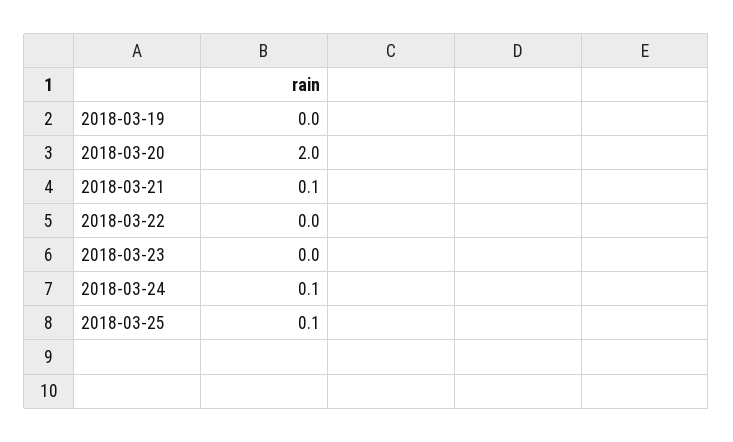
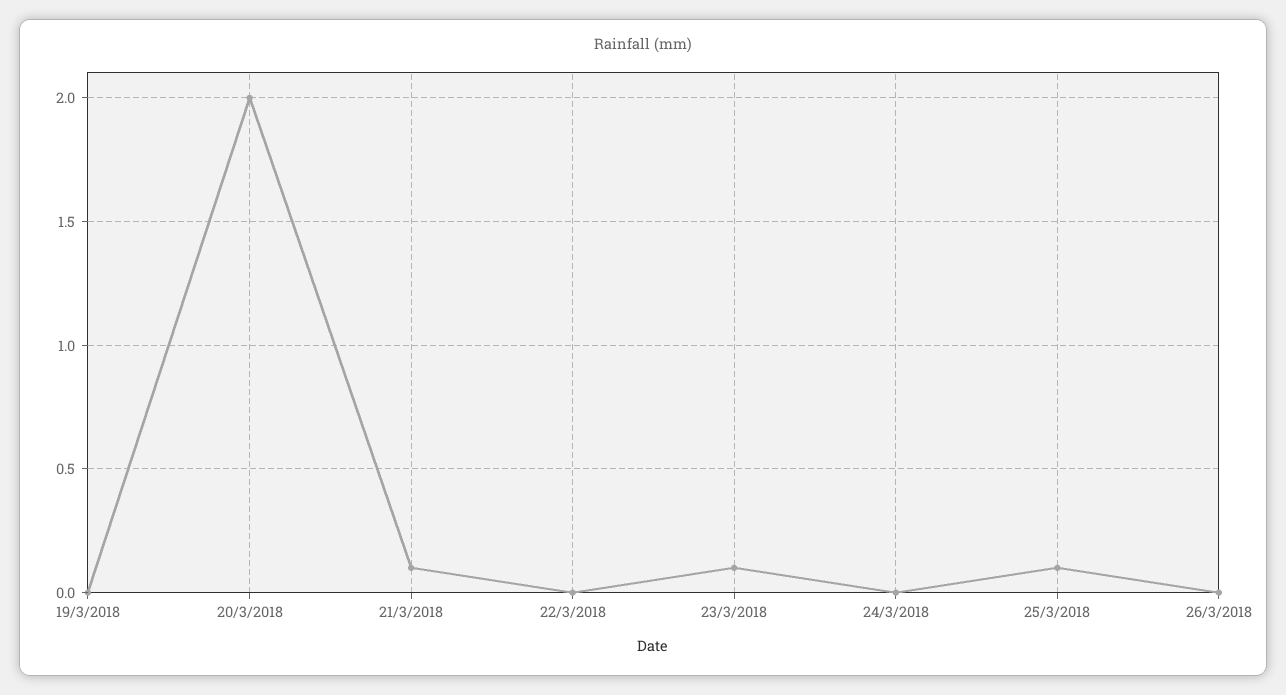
2018-03-23: 0 -> 0.1
2018-03-24: 0.1 -> 0
26/3/2018: none -> 0

